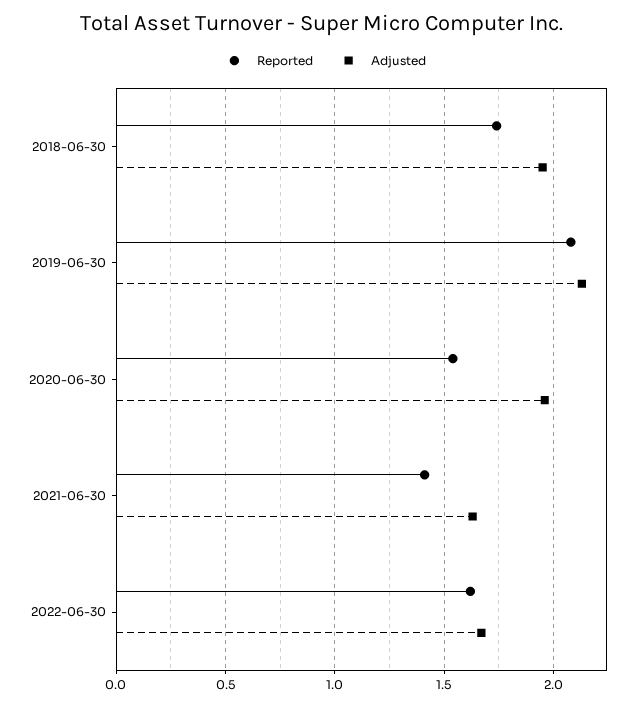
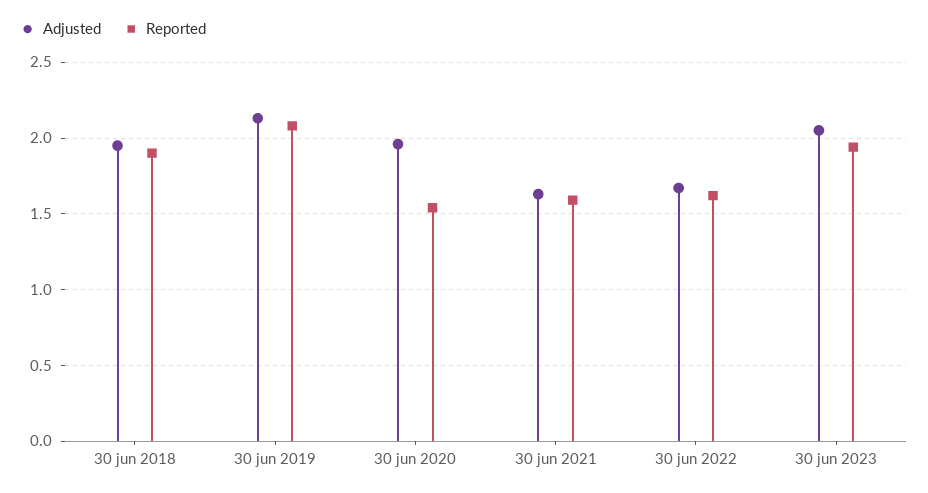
Reported, 2018-06-30: 1.75 -> 1.9
Reported, 2021-06-30: 1.4 -> 1.6
Adjusted, 30 jun 2023: none -> 2.05
Reported, 30 jun 2023: none -> 1.95

